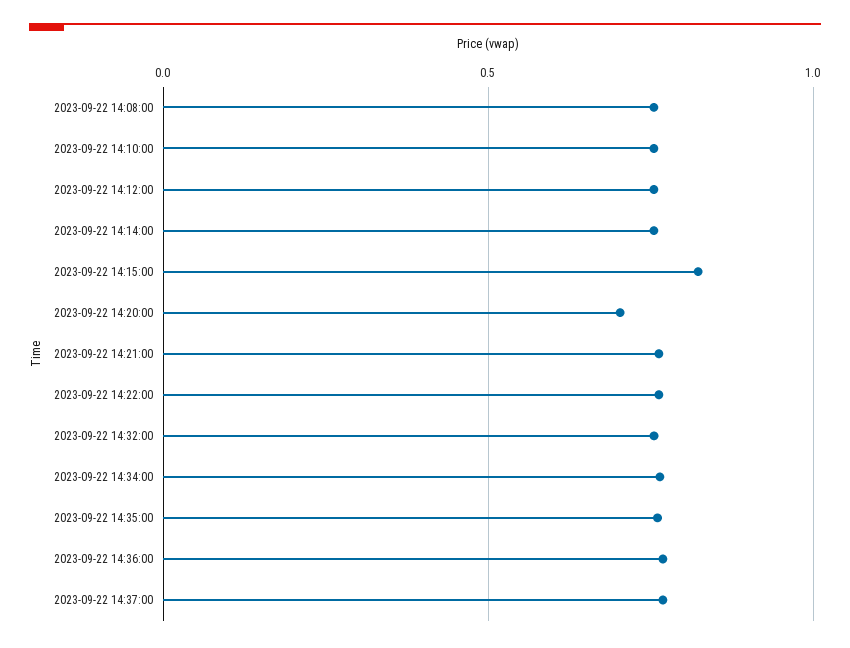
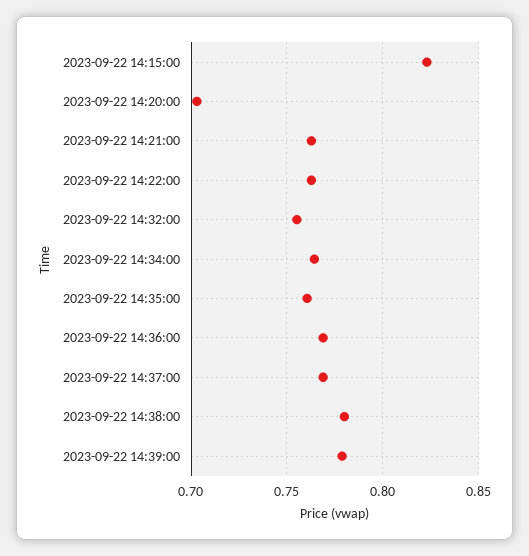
2023-09-22 14:08:00: 0.75 -> none
2023-09-22 14:10:00: 0.75 -> none
2023-09-22 14:12:00: 0.75 -> none
2023-09-22 14:14:00: 0.75 -> none
2023-09-22 14:38:00: none -> 0.78
2023-09-22 14:39:00: none -> 0.78

